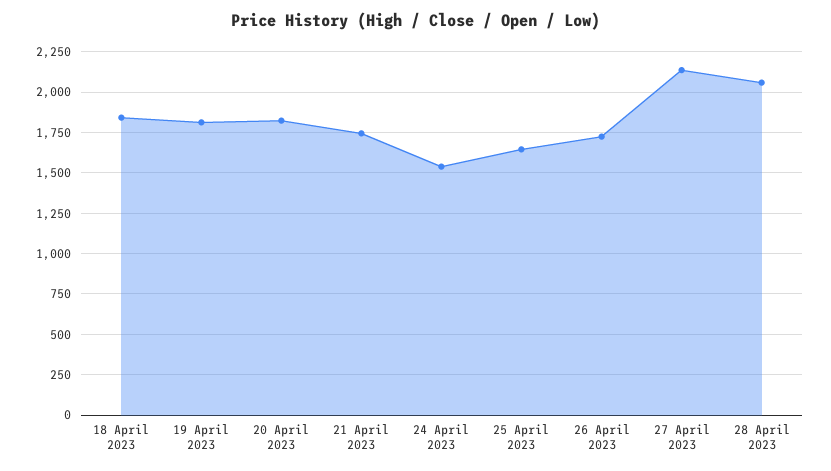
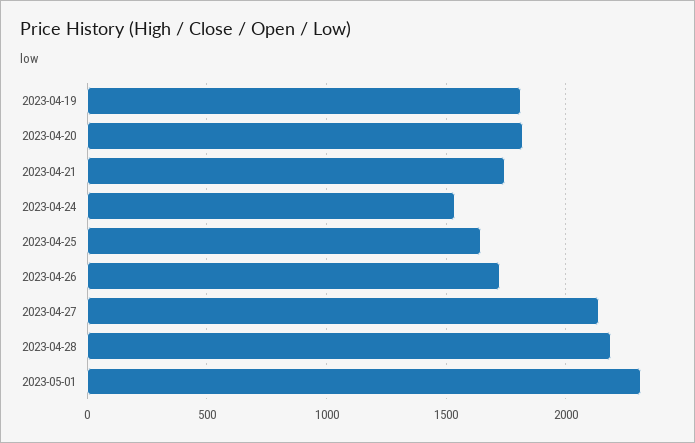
18 April 2023: 1850 -> none
28 April 2023: 2050 -> 2200
2023-05-01: none -> 2300

